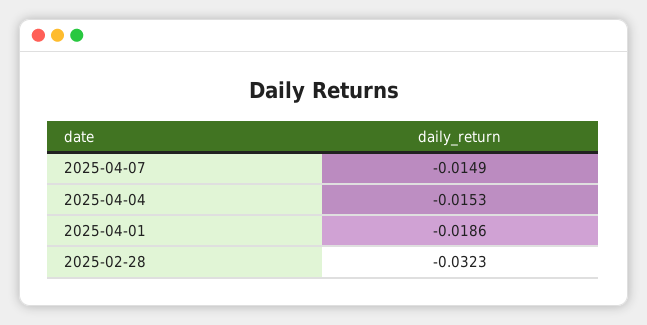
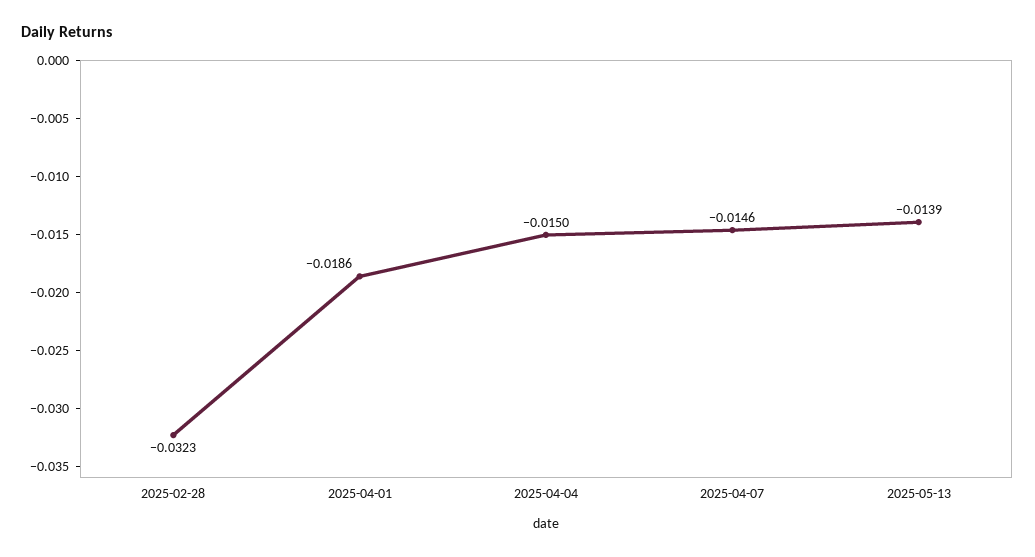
2025-04-07: -0.0149 -> -0.0146
2025-04-04: -0.0153 -> -0.015
2025-05-13: none -> -0.0139

